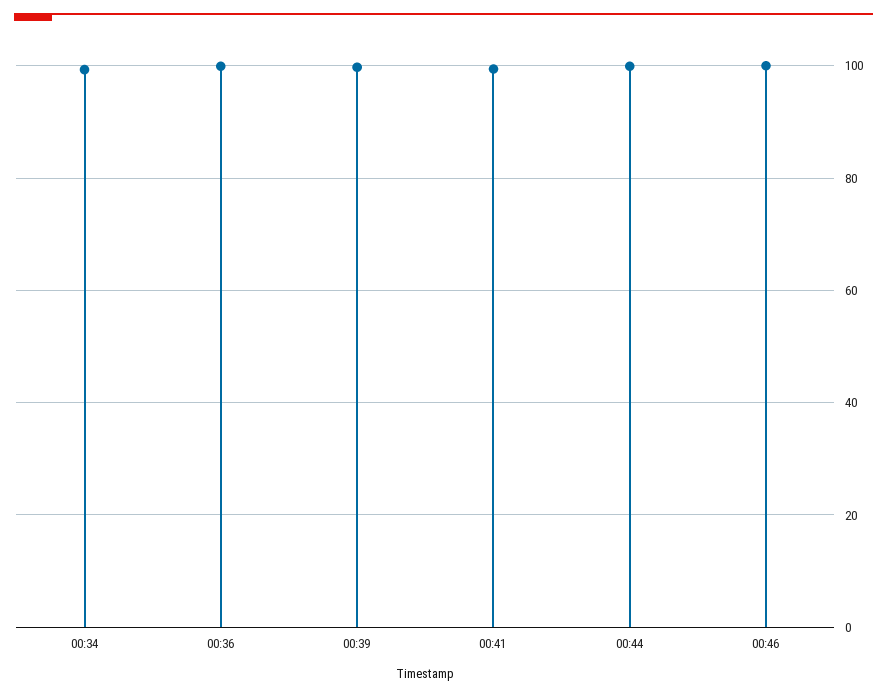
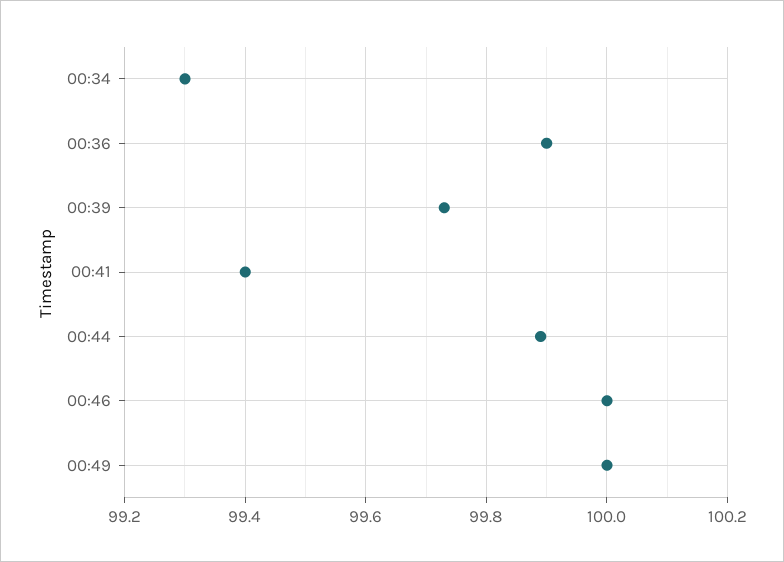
00:49: none -> 100

